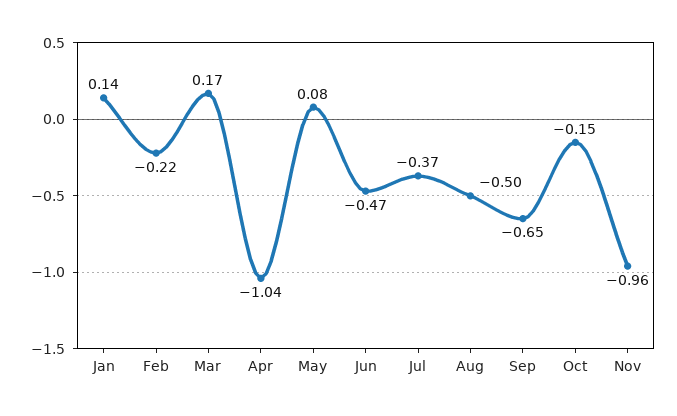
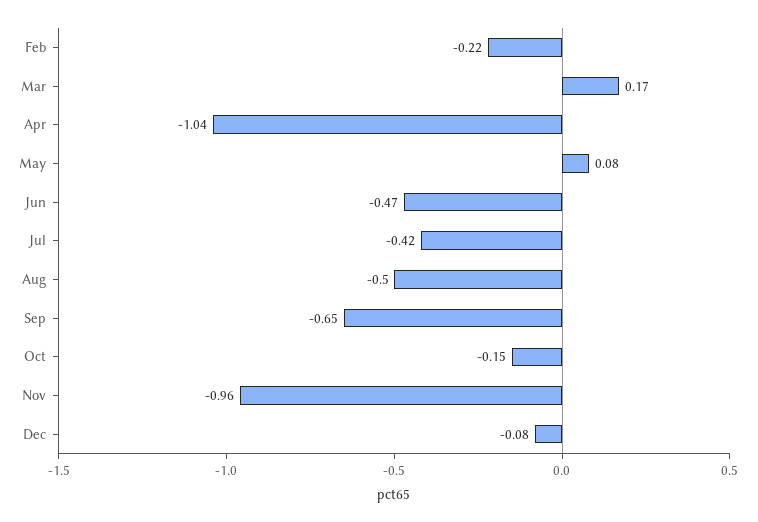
Jan: 0.14 -> none
Jul: -0.37 -> -0.42
Dec: none -> -0.08

